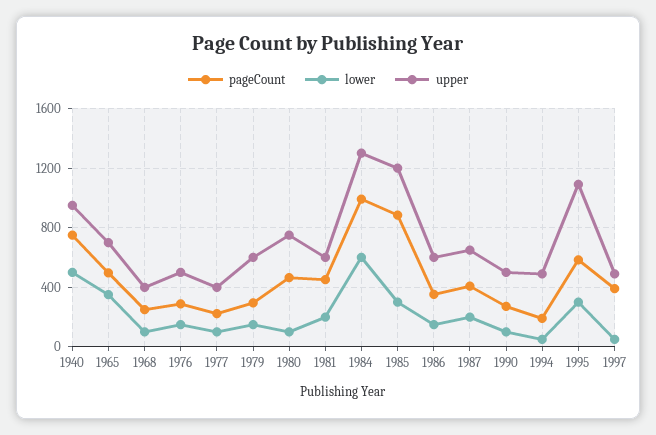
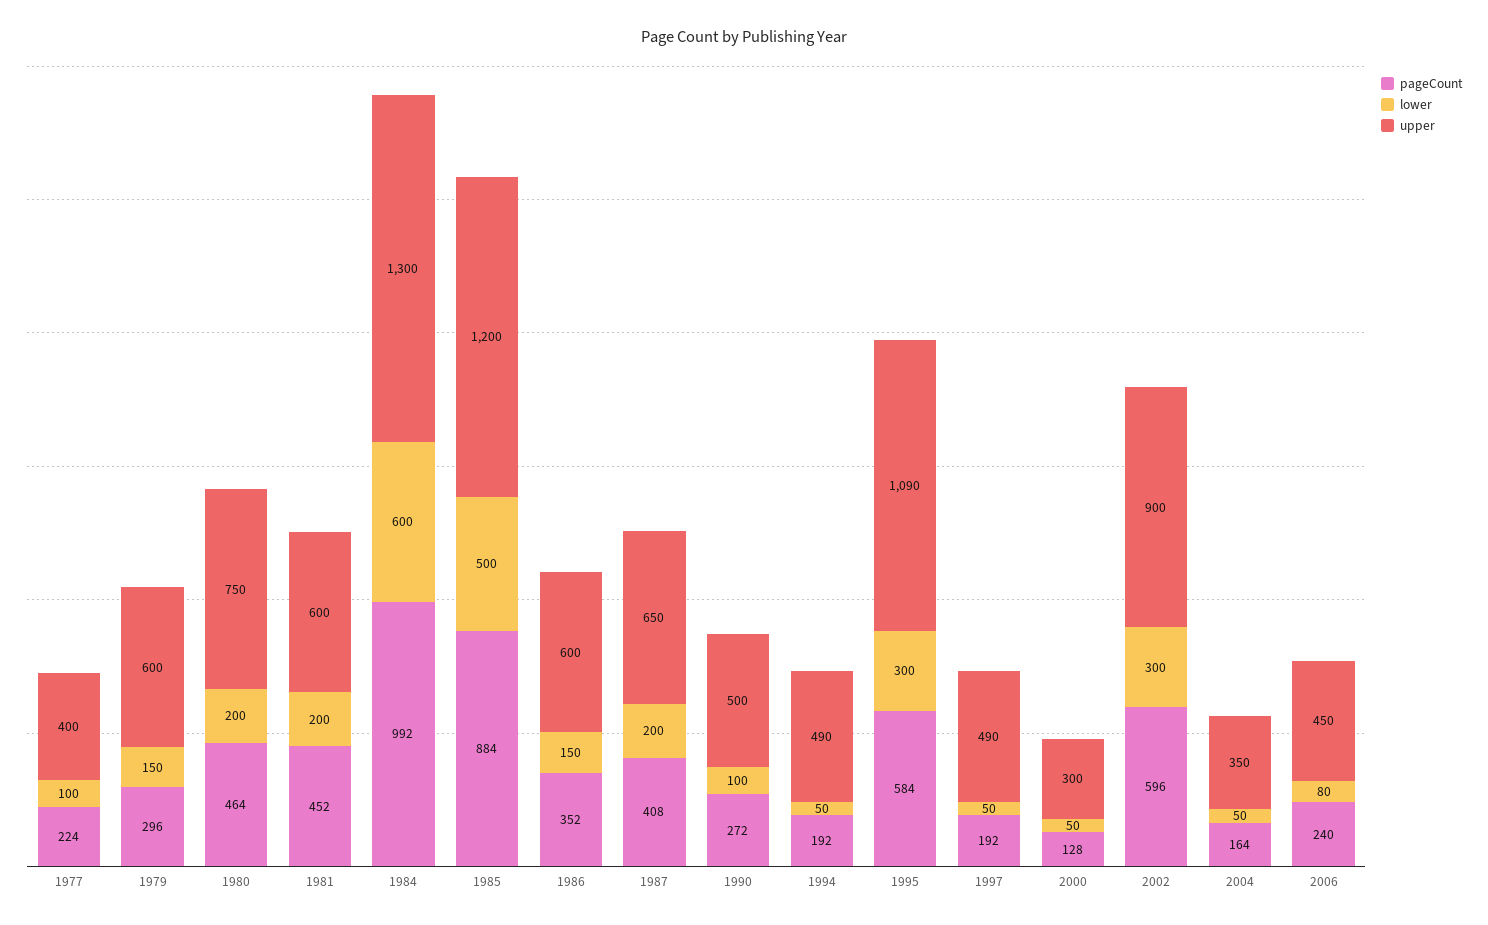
pageCount, 1940: 750 -> none
lower, 1940: 500 -> none
upper, 1940: 950 -> none
pageCount, 1965: 500 -> none
lower, 1965: 350 -> none
upper, 1965: 700 -> none
pageCount, 1968: 250 -> none
lower, 1968: 100 -> none
upper, 1968: 400 -> none
pageCount, 1976: 300 -> none
lower, 1976: 150 -> none
upper, 1976: 500 -> none
lower, 1980: 100 -> 200
lower, 1985: 300 -> 500
pageCount, 1997: 400 -> 192
pageCount, 2000: none -> 128
lower, 2000: none -> 50
upper, 2000: none -> 300
pageCount, 2002: none -> 596
lower, 2002: none -> 300
upper, 2002: none -> 900
pageCount, 2004: none -> 164
lower, 2004: none -> 50
upper, 2004: none -> 350
pageCount, 2006: none -> 240
lower, 2006: none -> 80
upper, 2006: none -> 450

